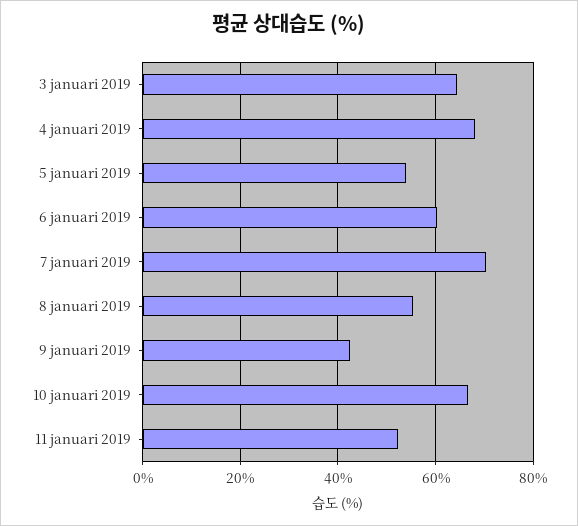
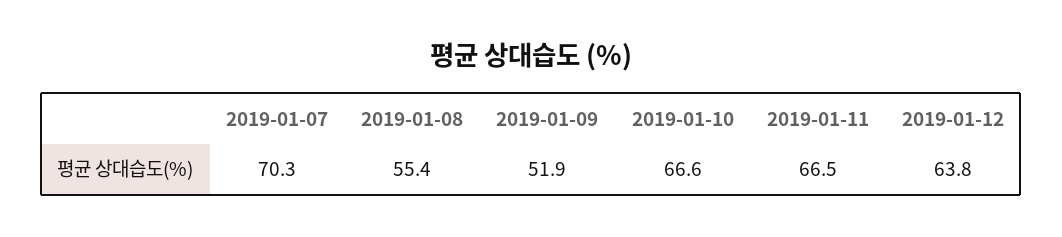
3 januari 2019: 64 -> none
4 januari 2019: 68 -> none
5 januari 2019: 54 -> none
6 januari 2019: 60 -> none
9 januari 2019: 42 -> 51.9
11 januari 2019: 52 -> 66.5
2019-01-12: none -> 63.8

